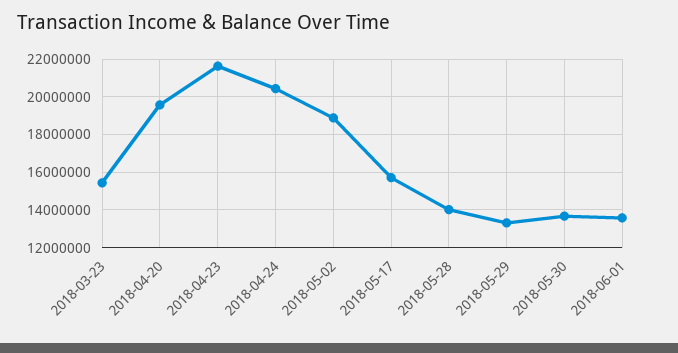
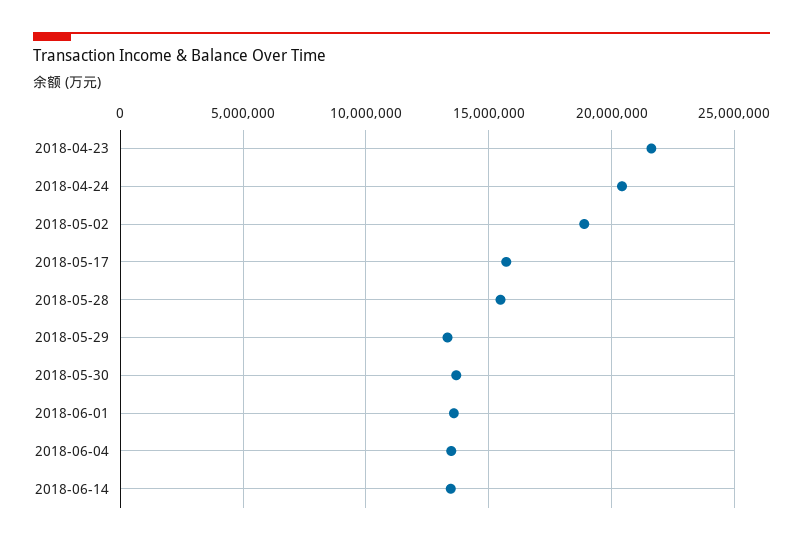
2018-03-23: 15500000 -> none
2018-04-20: 19500000 -> none
2018-05-28: 14000000 -> 15500000
2018-06-04: none -> 13500000
2018-06-14: none -> 13500000

